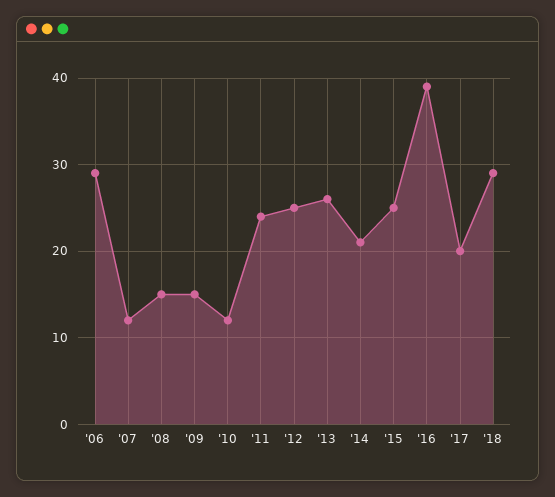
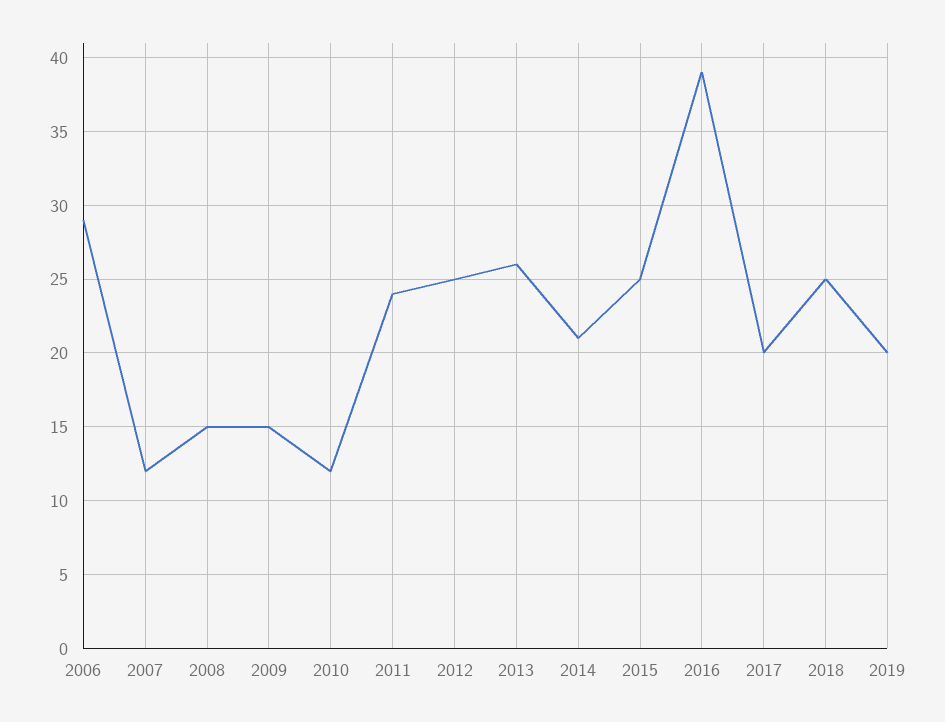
'18: 29 -> 25
2019: none -> 20

